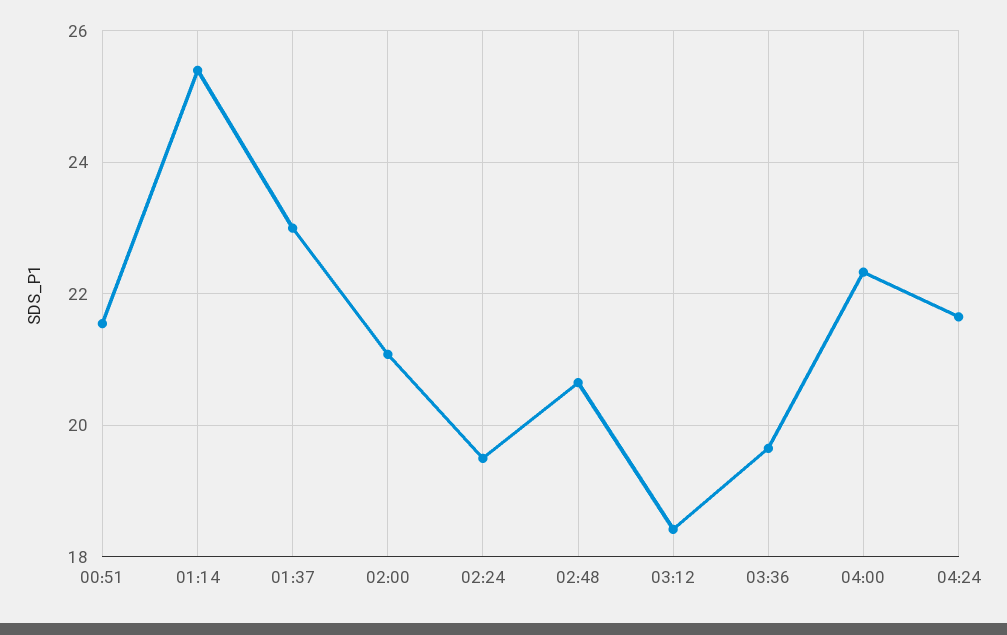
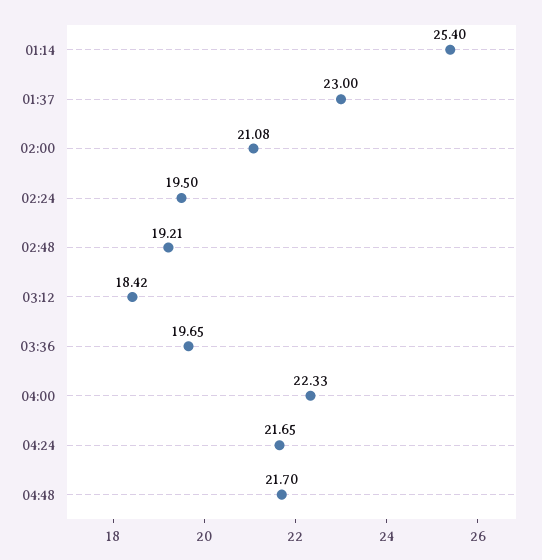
00:51: 21.6 -> none
02:48: 20.6 -> 19.21
04:48: none -> 21.7

